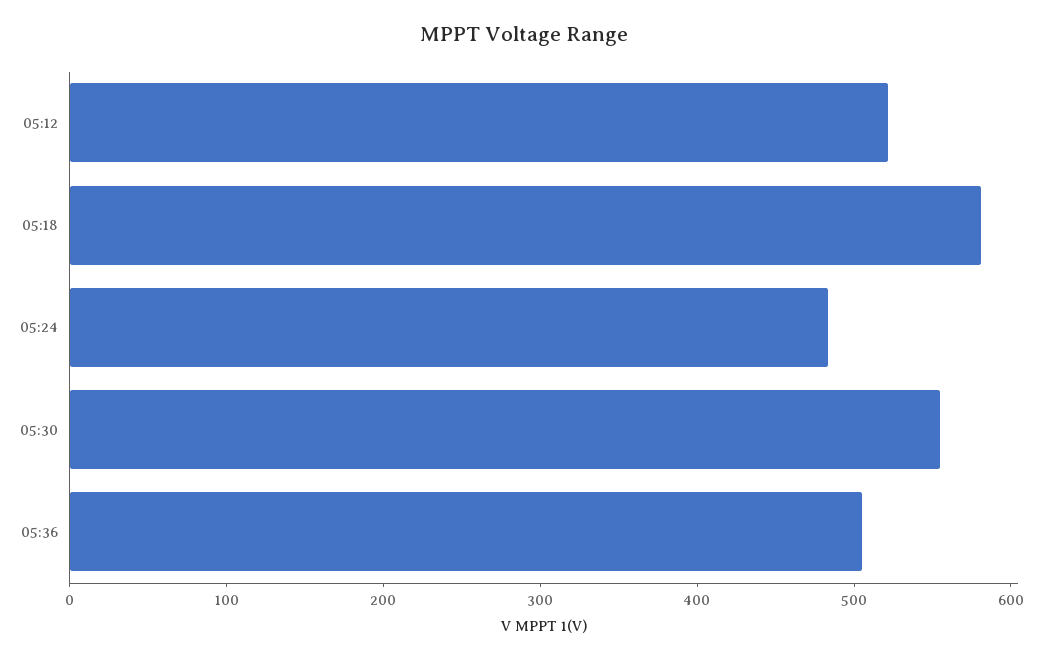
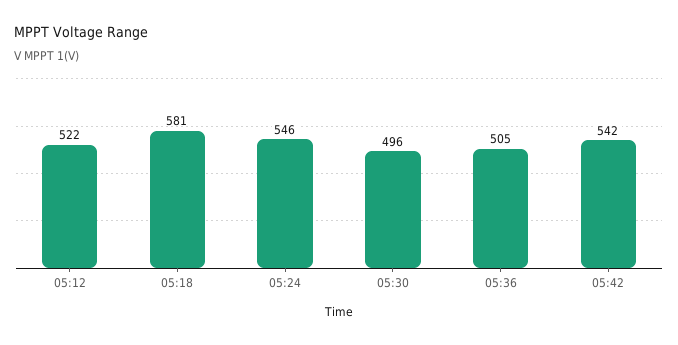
05:24: 480 -> 546
05:30: 560 -> 496
05:42: none -> 542

